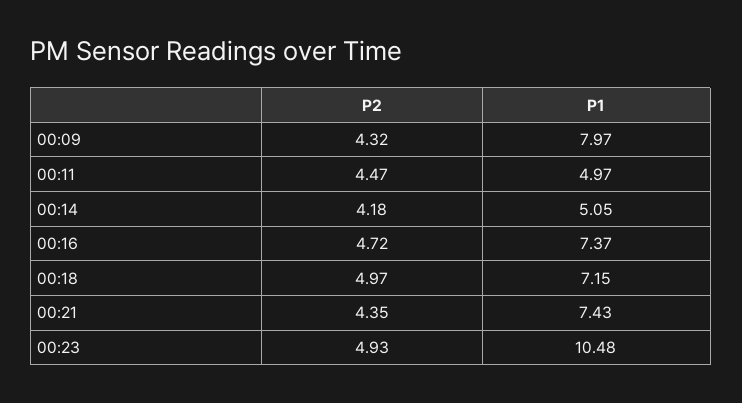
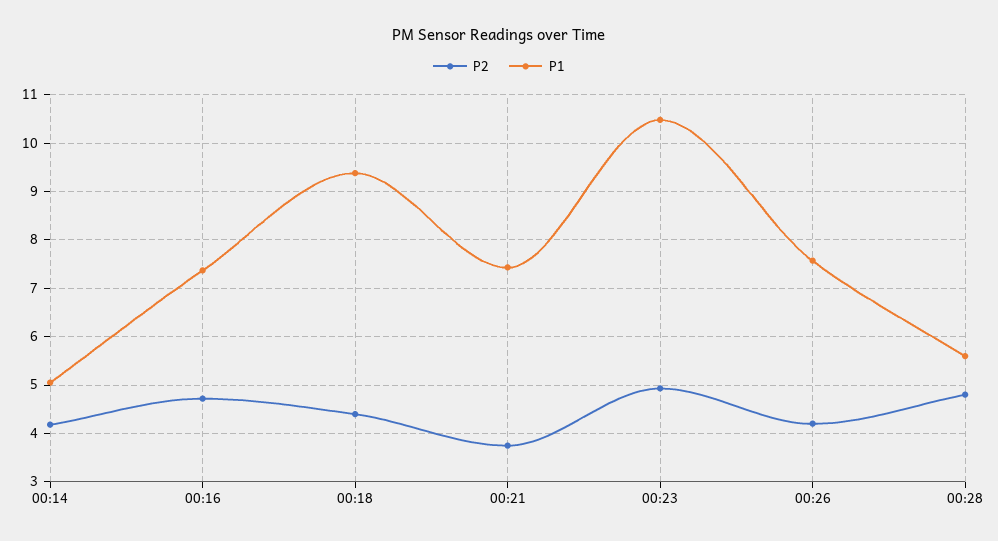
P2, 00:09: 4.32 -> none
P1, 00:09: 7.97 -> none
P2, 00:11: 4.47 -> none
P1, 00:11: 4.97 -> none
P2, 00:18: 4.97 -> 4.4
P1, 00:18: 7.15 -> 9.4
P2, 00:21: 4.35 -> 3.8
P2, 00:26: none -> 4.2
P1, 00:26: none -> 7.6
P2, 00:28: none -> 4.8
P1, 00:28: none -> 5.6

